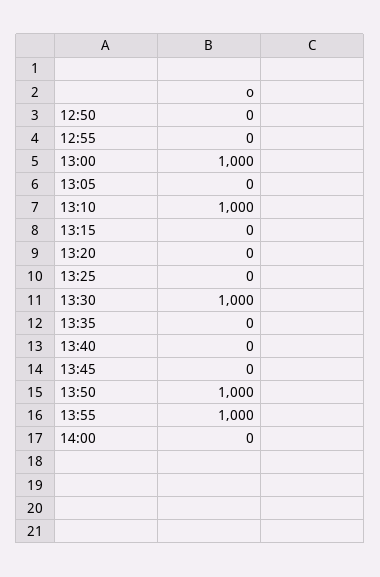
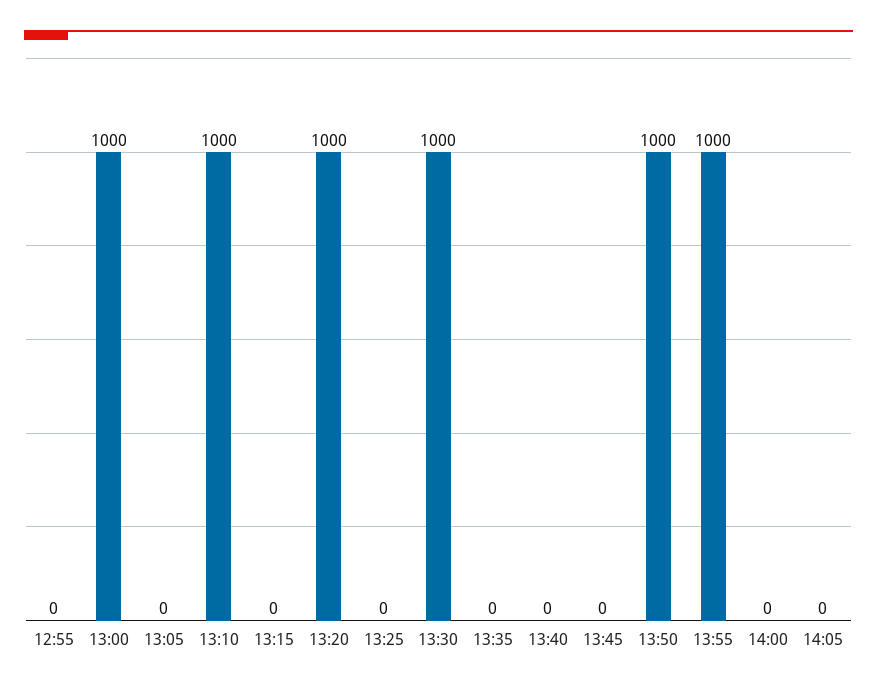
12:50: 0 -> none
13:20: 0 -> 1000
14:05: none -> 0

